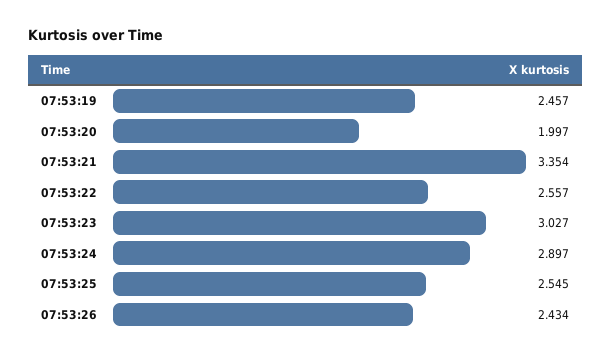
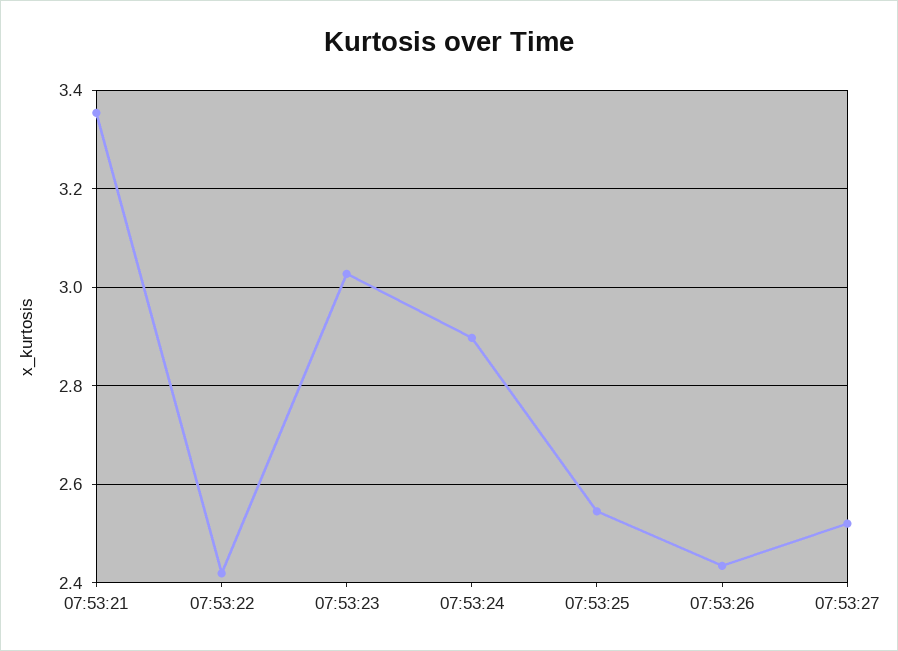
07:53:19: 2.457 -> none
07:53:20: 1.997 -> none
07:53:22: 2.557 -> 2.42
07:53:27: none -> 2.52

